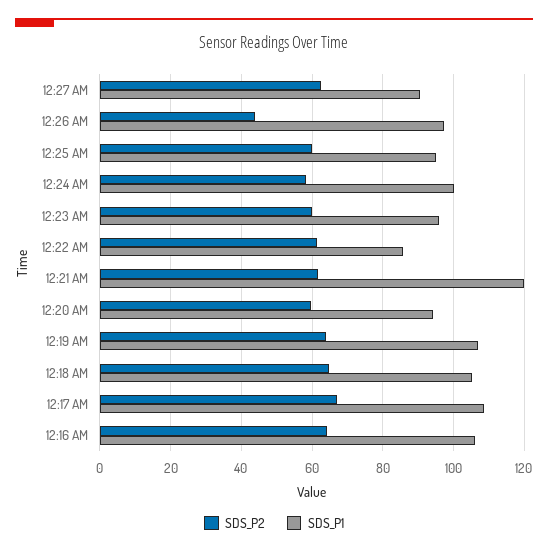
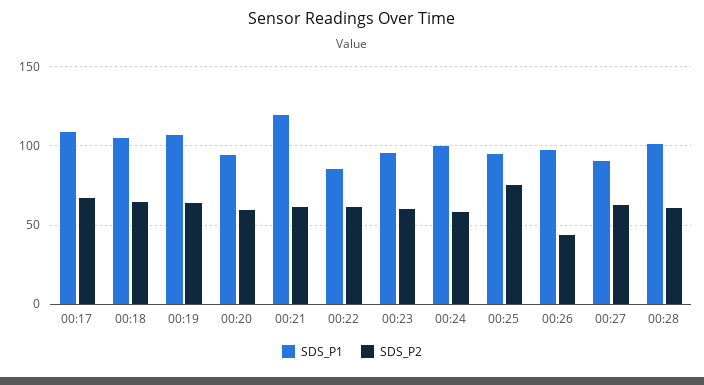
SDS_P2, 12:25 AM: 60 -> 75
SDS_P2, 12:16 AM: 64 -> none
SDS_P1, 12:16 AM: 106 -> none
SDS_P1, 00:28: none -> 100
SDS_P2, 00:28: none -> 60

